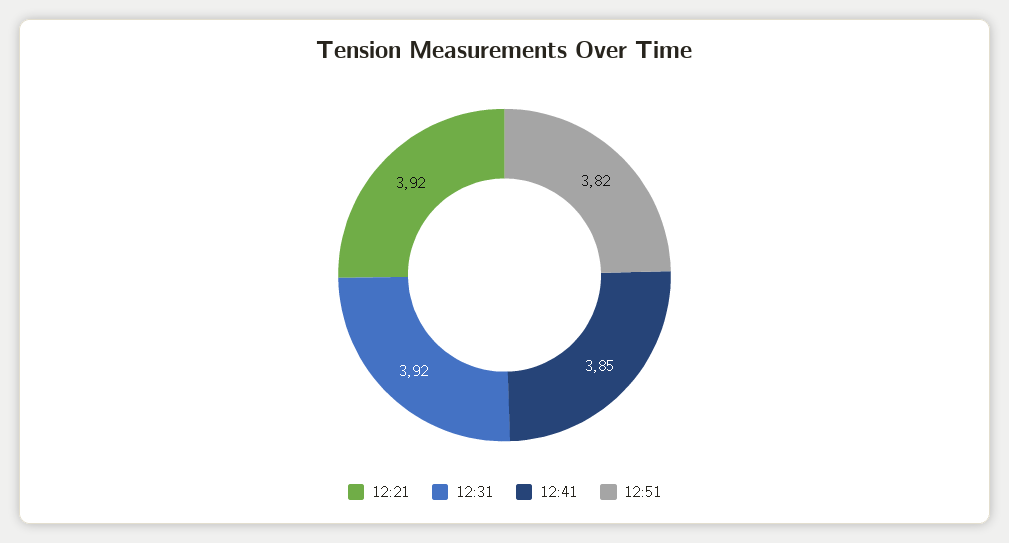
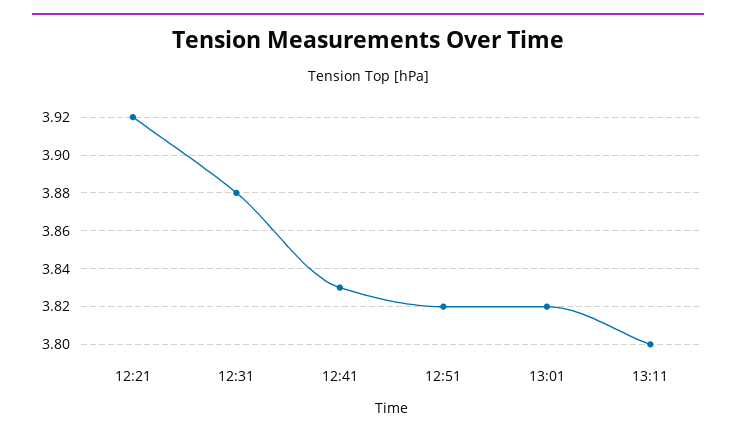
12:31: 3.92 -> 3.88
12:41: 3.85 -> 3.83
13:01: none -> 3.82
13:11: none -> 3.8

